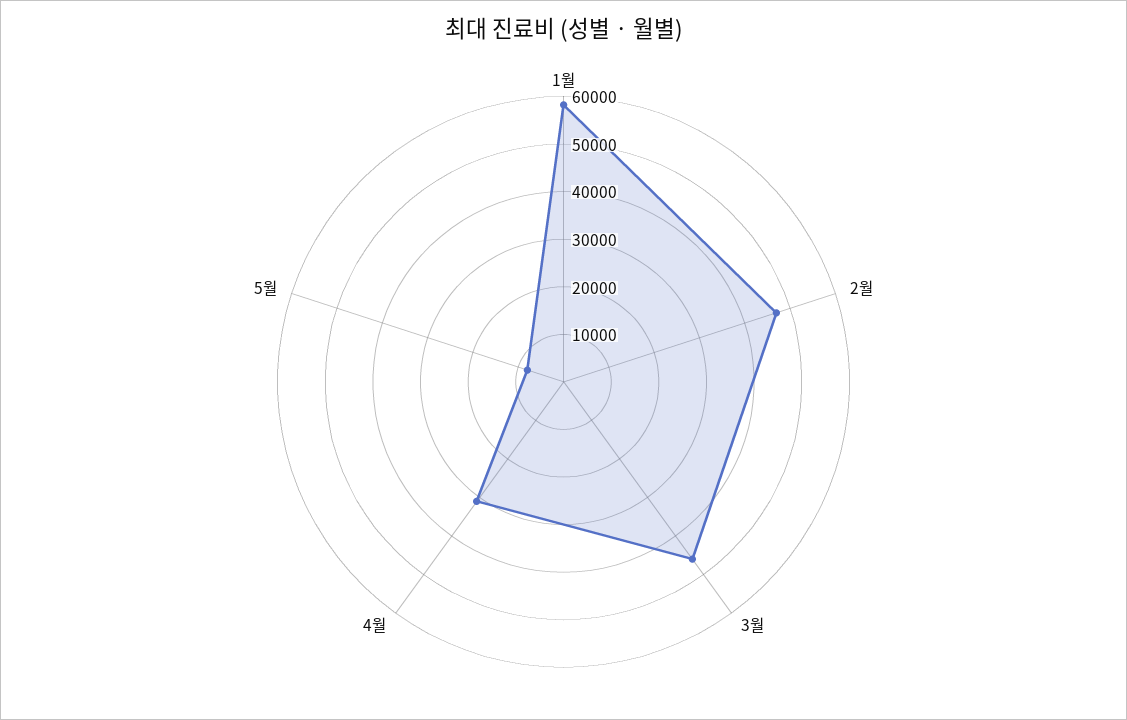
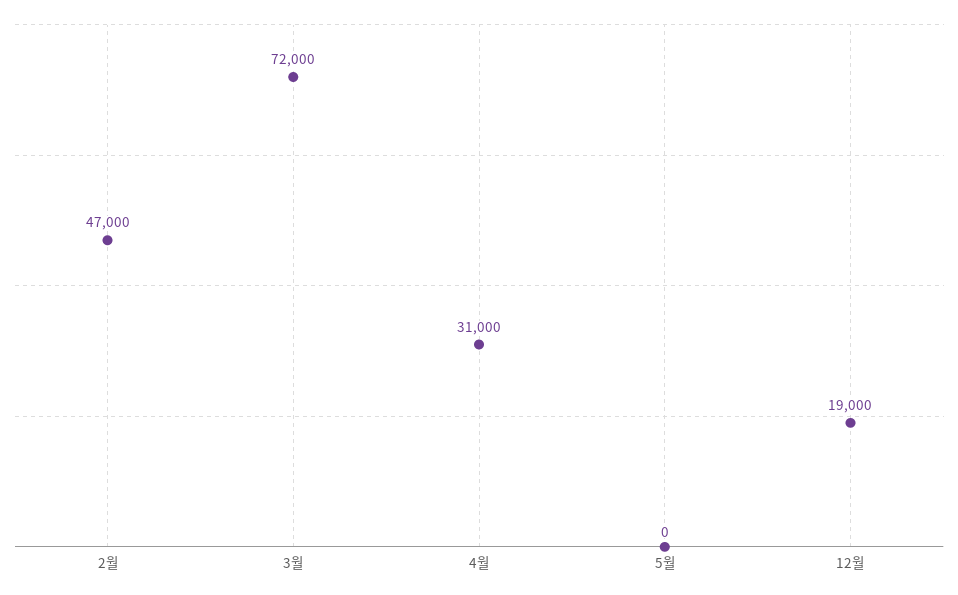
1월: 58000 -> none
3월: 46000 -> 72000
5월: 8000 -> 0
12월: none -> 19000

